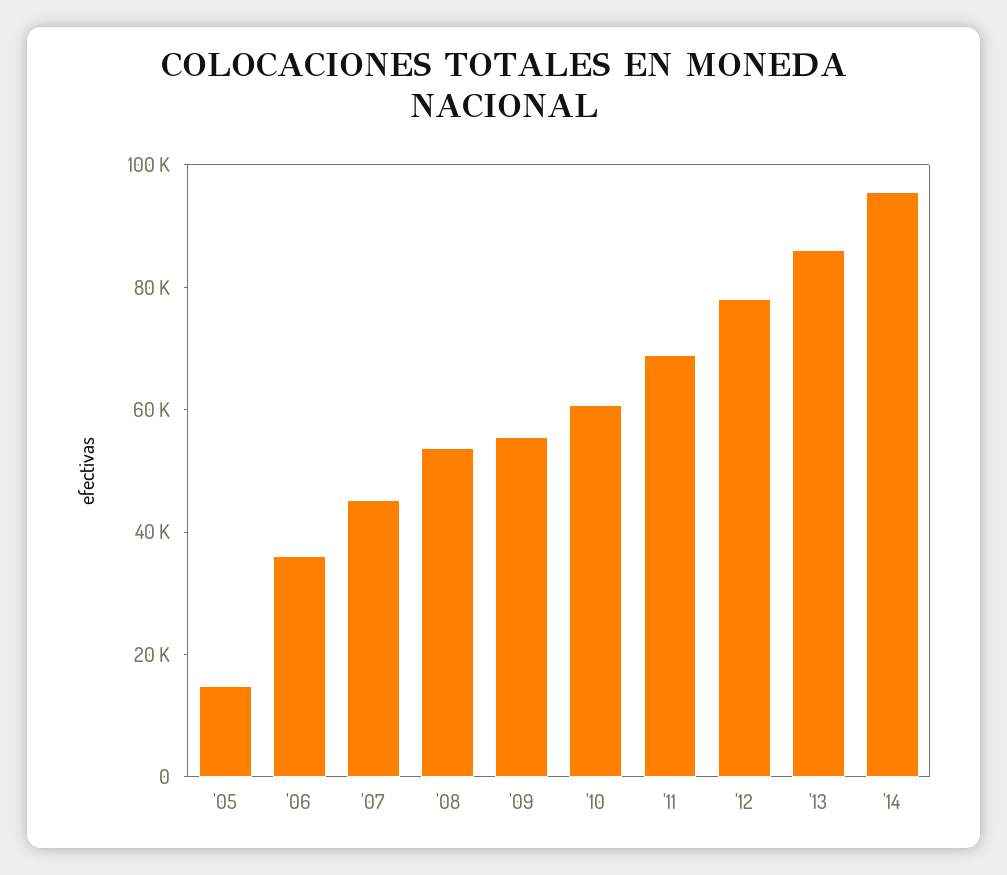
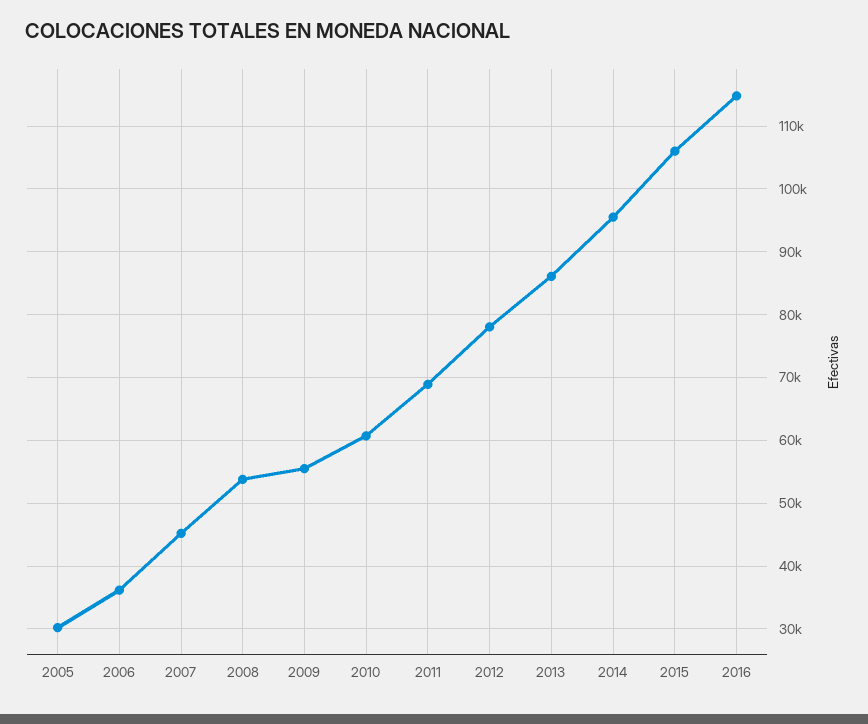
'05: 15000 -> 30000
2015: none -> 106000
2016: none -> 115000

